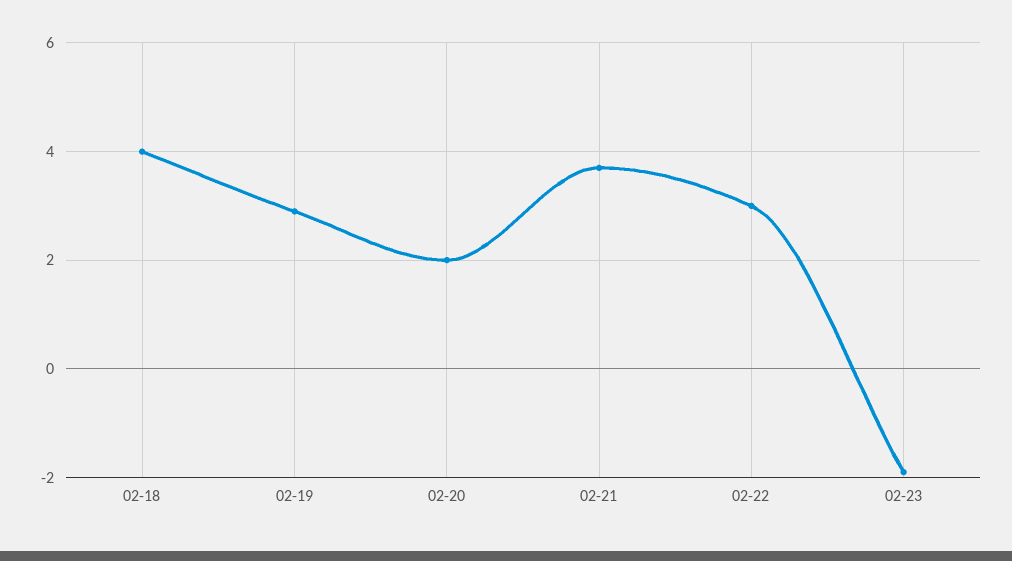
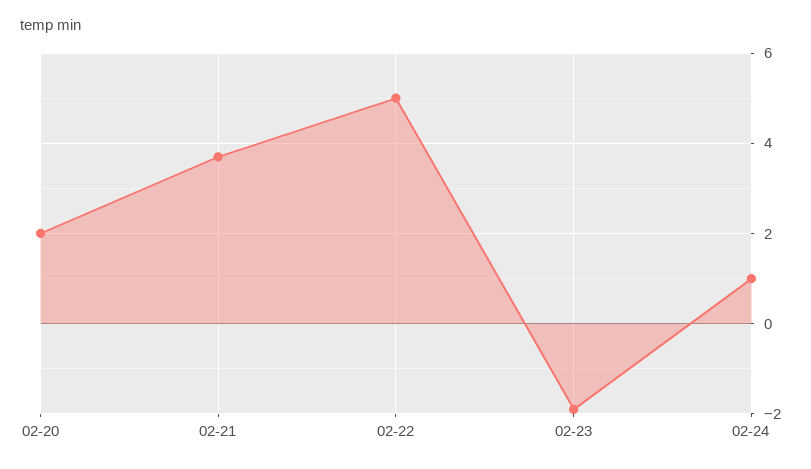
02-18: 4 -> none
02-19: 3 -> none
02-22: 3 -> 5
02-24: none -> 1

